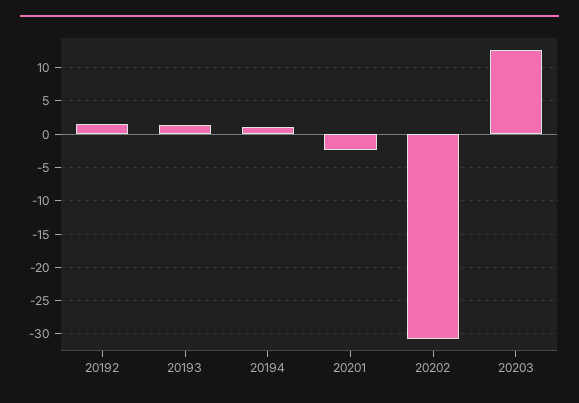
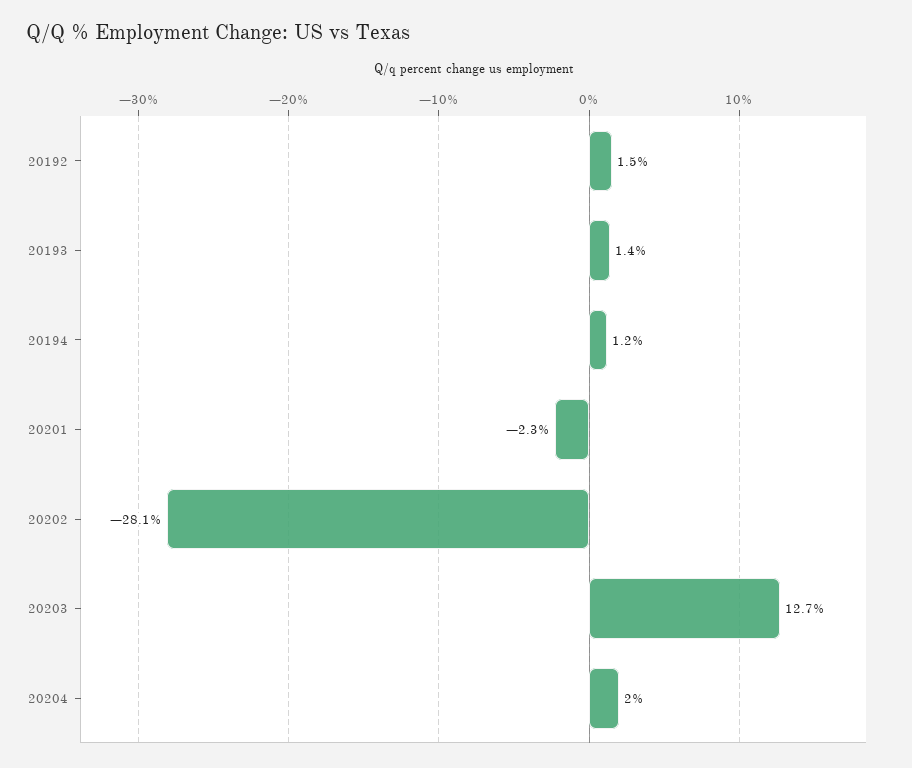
20202: -31 -> -28.1
20204: none -> 2

